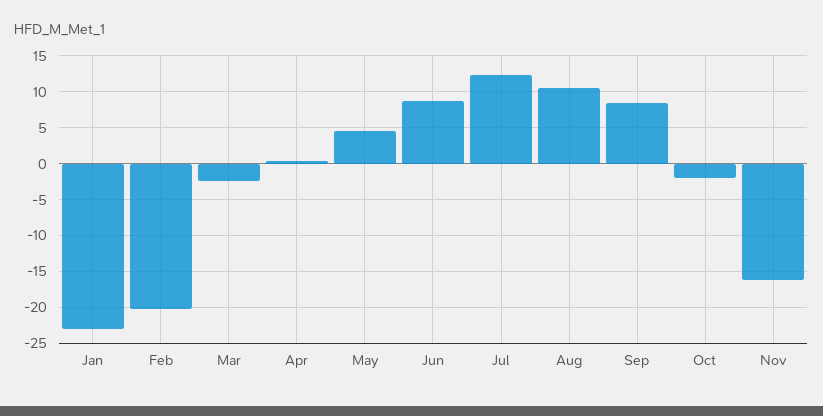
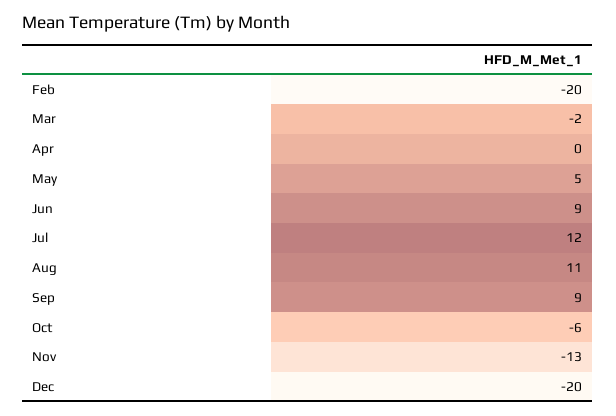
Jan: -23 -> none
Oct: -2 -> -6
Nov: -16 -> -13
Dec: none -> -20

